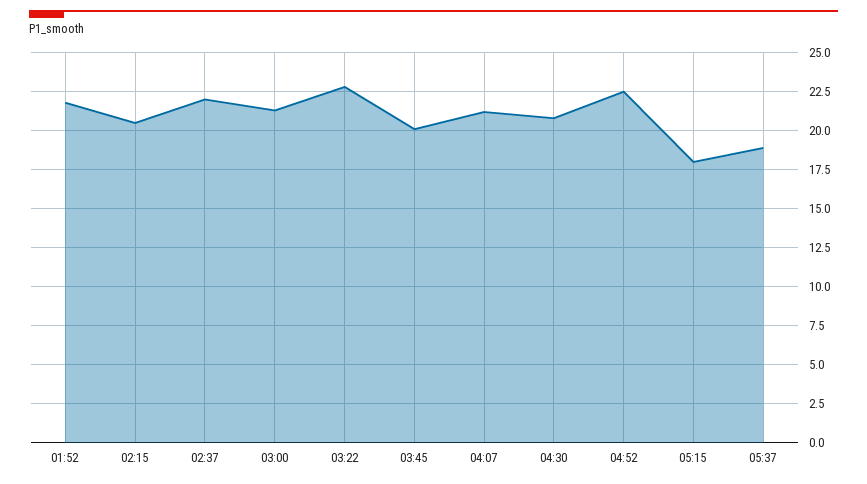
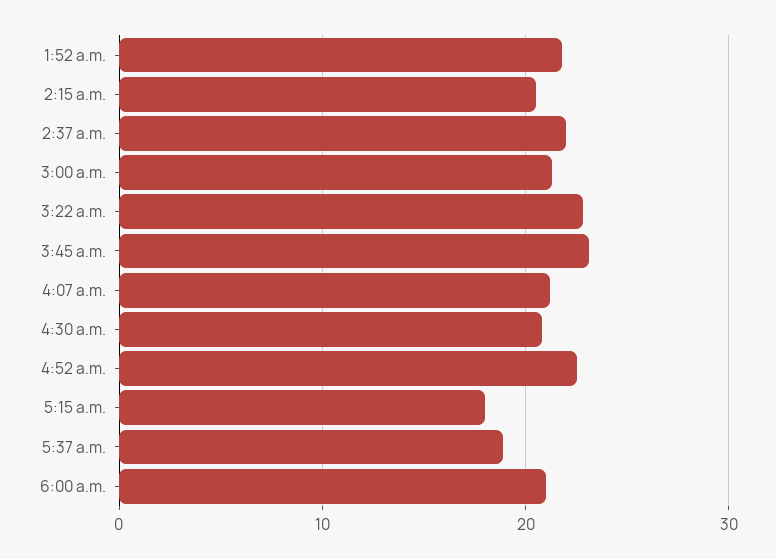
03:45: 20 -> 23
6:00 a.m.: none -> 21

